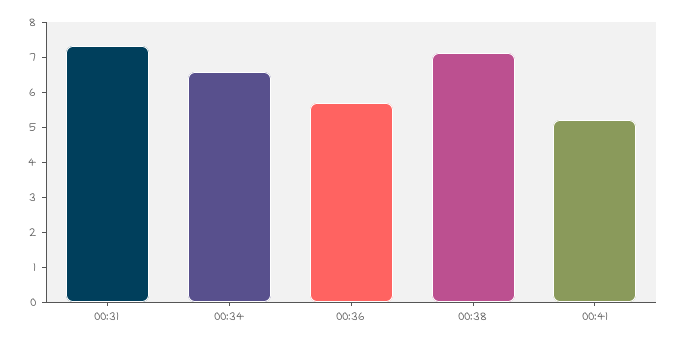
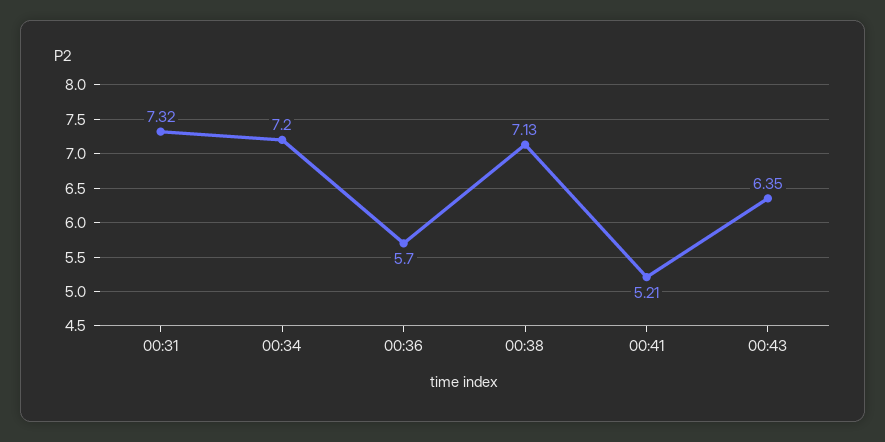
00:34: 6.5 -> 7.2
00:43: none -> 6.35

